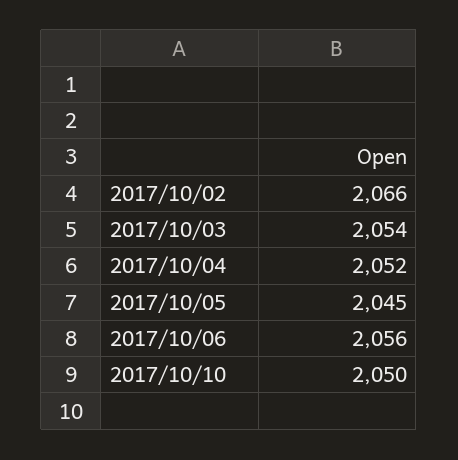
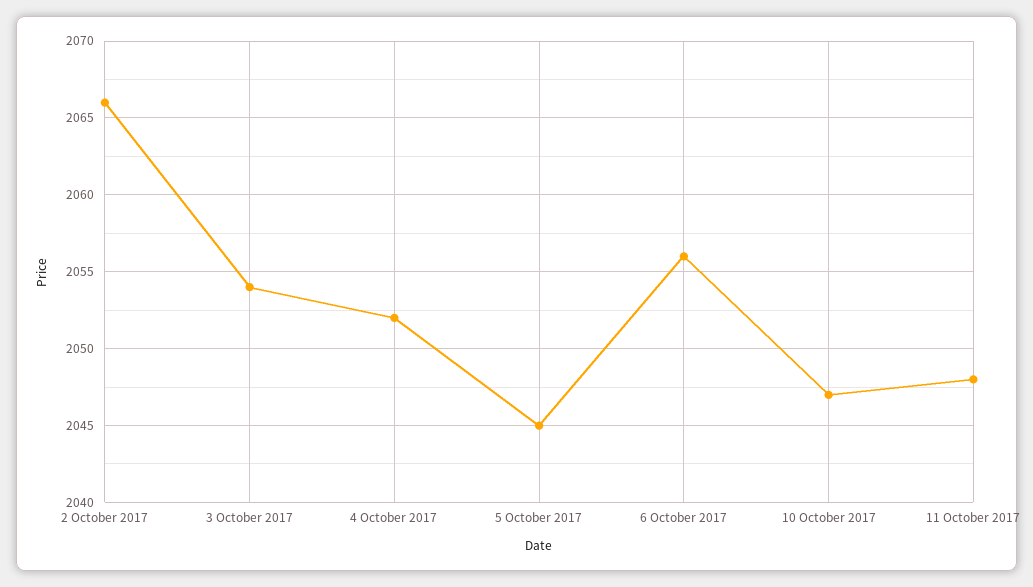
2017/10/10: 2050 -> 2047
11 October 2017: none -> 2048

